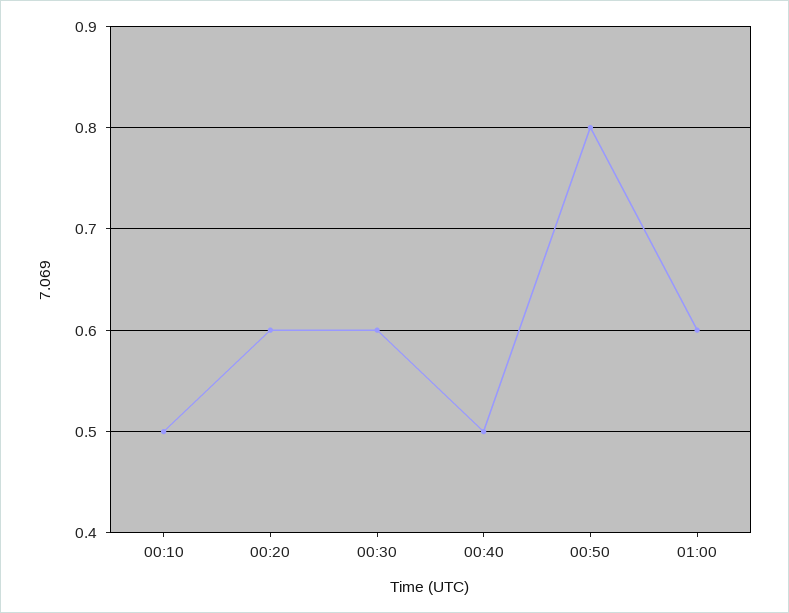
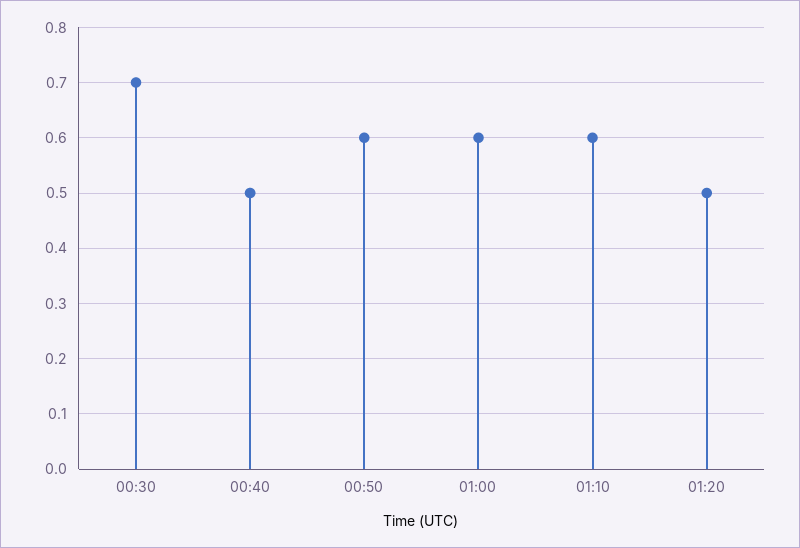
00:10: 0.5 -> none
00:20: 0.6 -> none
00:30: 0.6 -> 0.7
00:50: 0.8 -> 0.6
01:10: none -> 0.6
01:20: none -> 0.5

